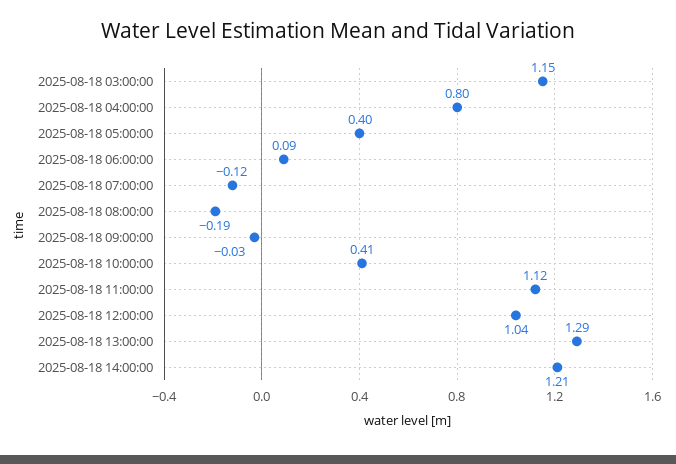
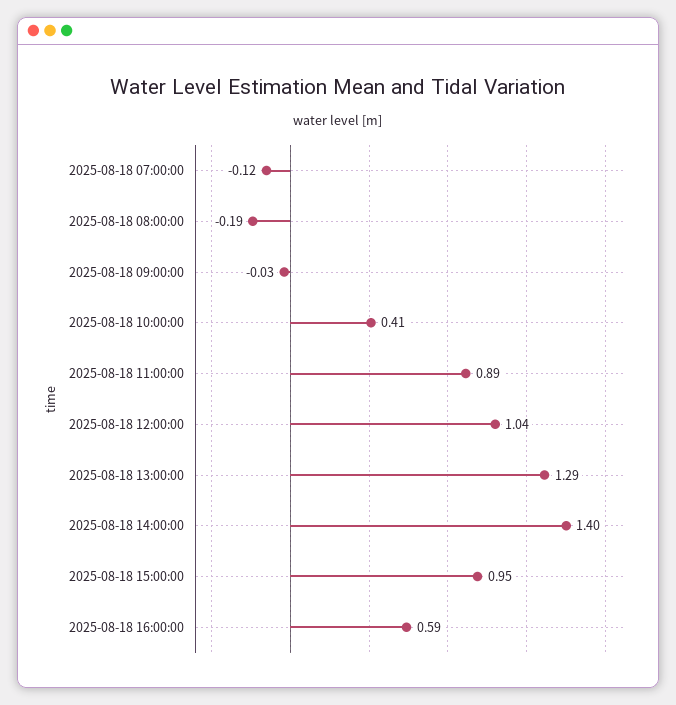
2025-08-18 03:00:00: 1.15 -> none
2025-08-18 04:00:00: 0.8 -> none
2025-08-18 05:00:00: 0.4 -> none
2025-08-18 06:00:00: 0.09 -> none
2025-08-18 11:00:00: 1.12 -> 0.89
2025-08-18 14:00:00: 1.21 -> 1.4
2025-08-18 15:00:00: none -> 0.95
2025-08-18 16:00:00: none -> 0.59

